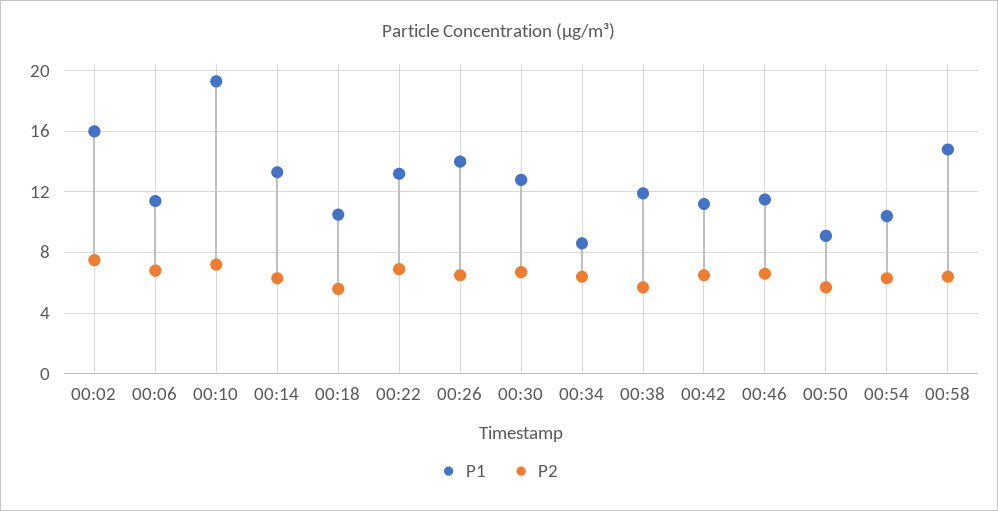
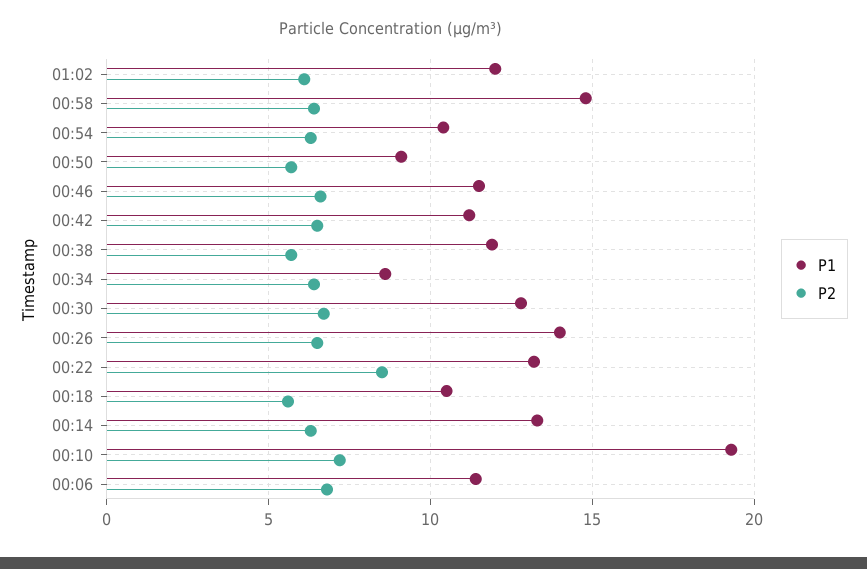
P1, 00:02: 16 -> none
P2, 00:02: 7.5 -> none
P2, 00:22: 7 -> 8.5
P1, 01:02: none -> 12
P2, 01:02: none -> 6

